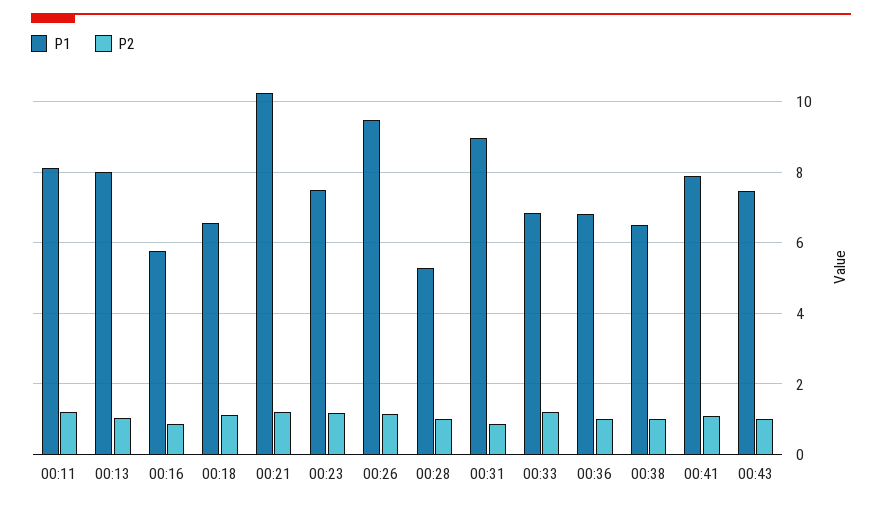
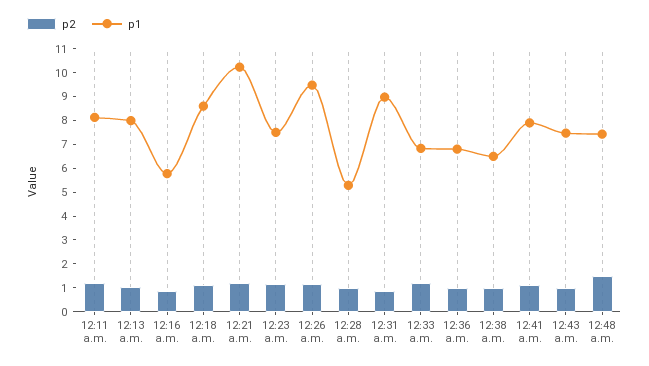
P1, 00:18: 6.6 -> 8.5
P2, 12:48 a.m.: none -> 1.5
P1, 12:48 a.m.: none -> 7.5

